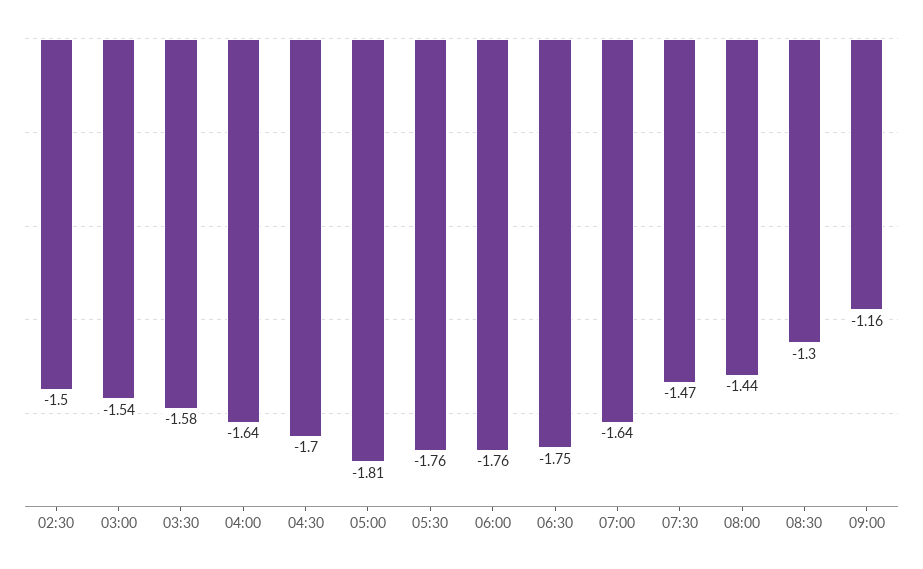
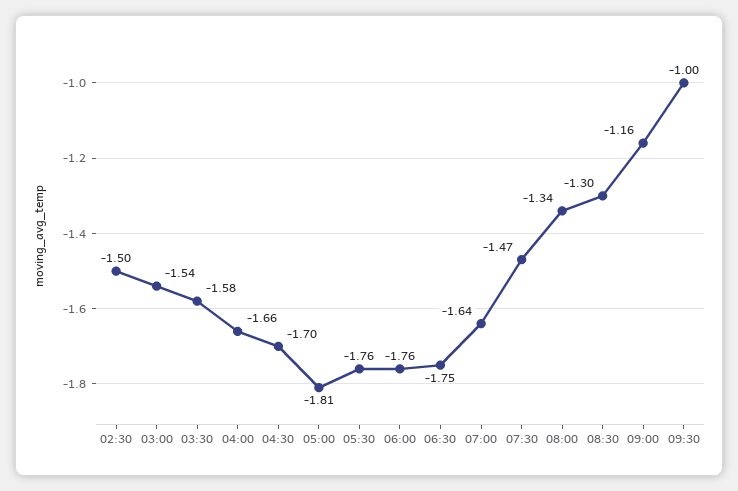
04:00: -1.64 -> -1.66
08:00: -1.44 -> -1.34
09:30: none -> -1

